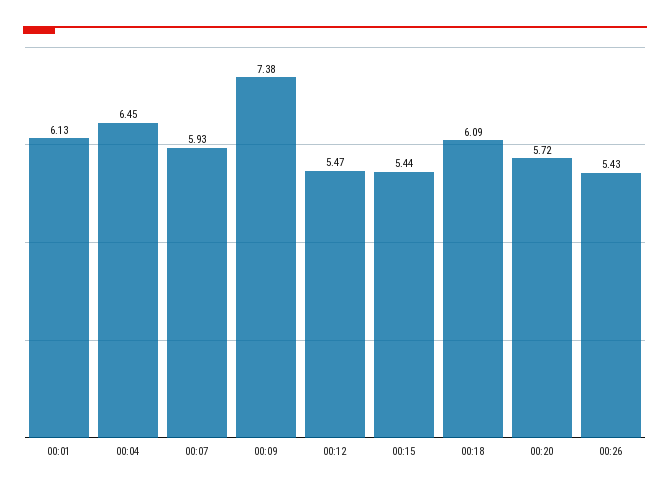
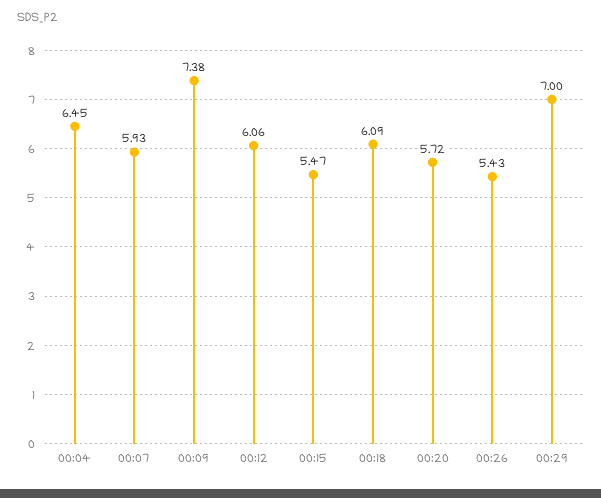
00:01: 6.13 -> none
00:12: 5.47 -> 6.06
00:15: 5.44 -> 5.47
00:29: none -> 7

